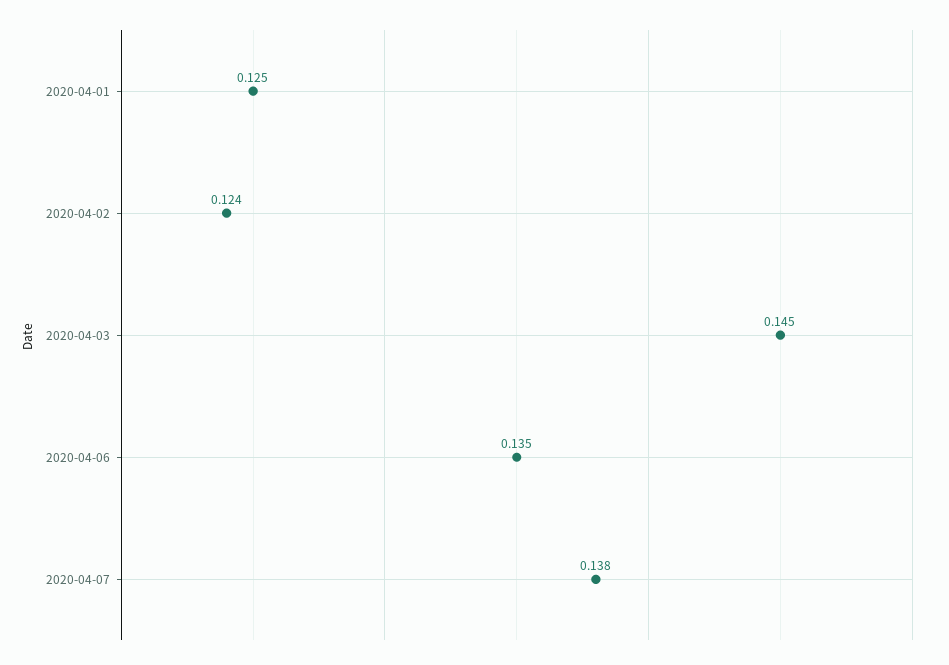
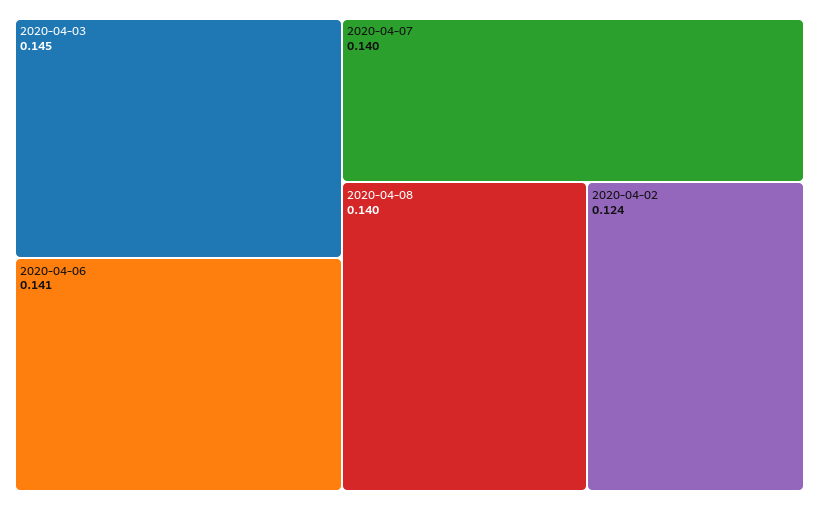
2020-04-01: 0.125 -> none
2020-04-06: 0.135 -> 0.141
2020-04-07: 0.138 -> 0.14
2020-04-08: none -> 0.14

